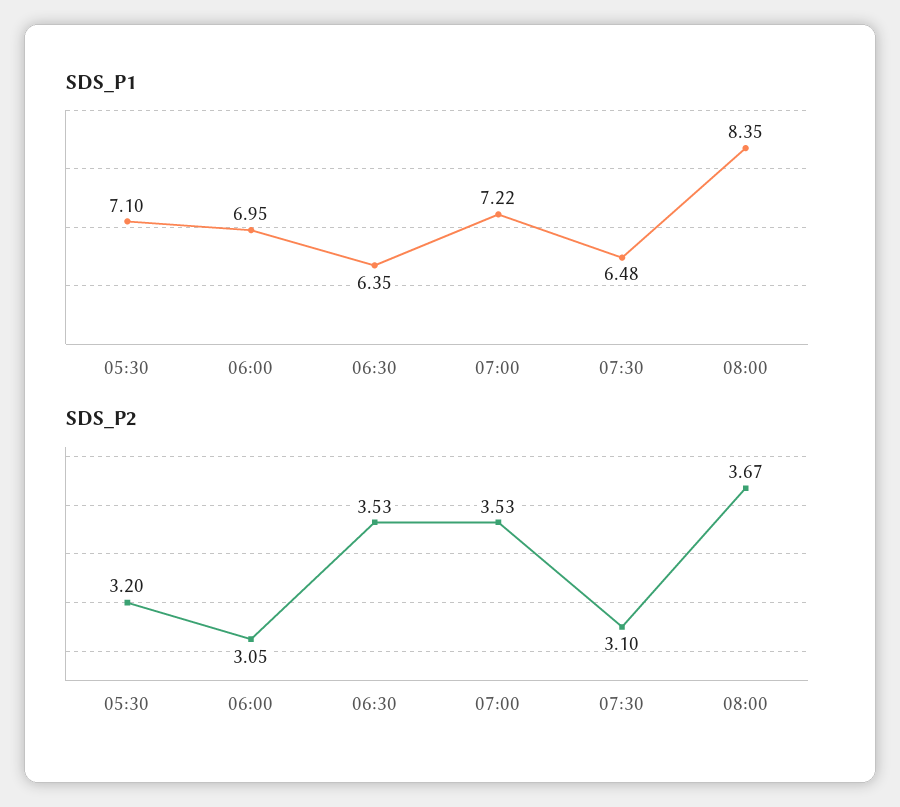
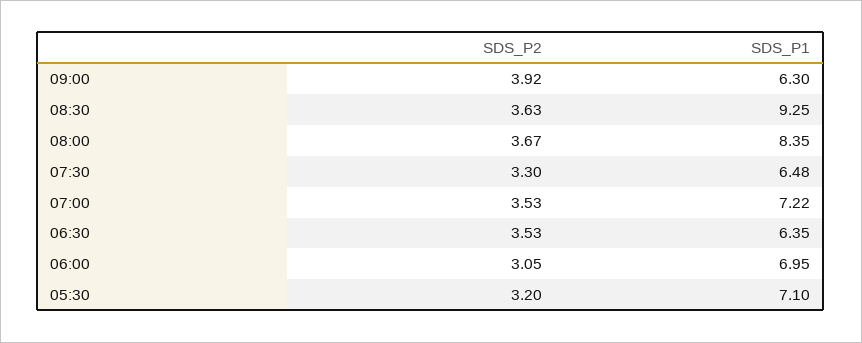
SDS_P2, 07:30: 3.1 -> 3.3
SDS_P2, 09:00: none -> 3.92
SDS_P1, 09:00: none -> 6.3
SDS_P2, 08:30: none -> 3.63
SDS_P1, 08:30: none -> 9.25

